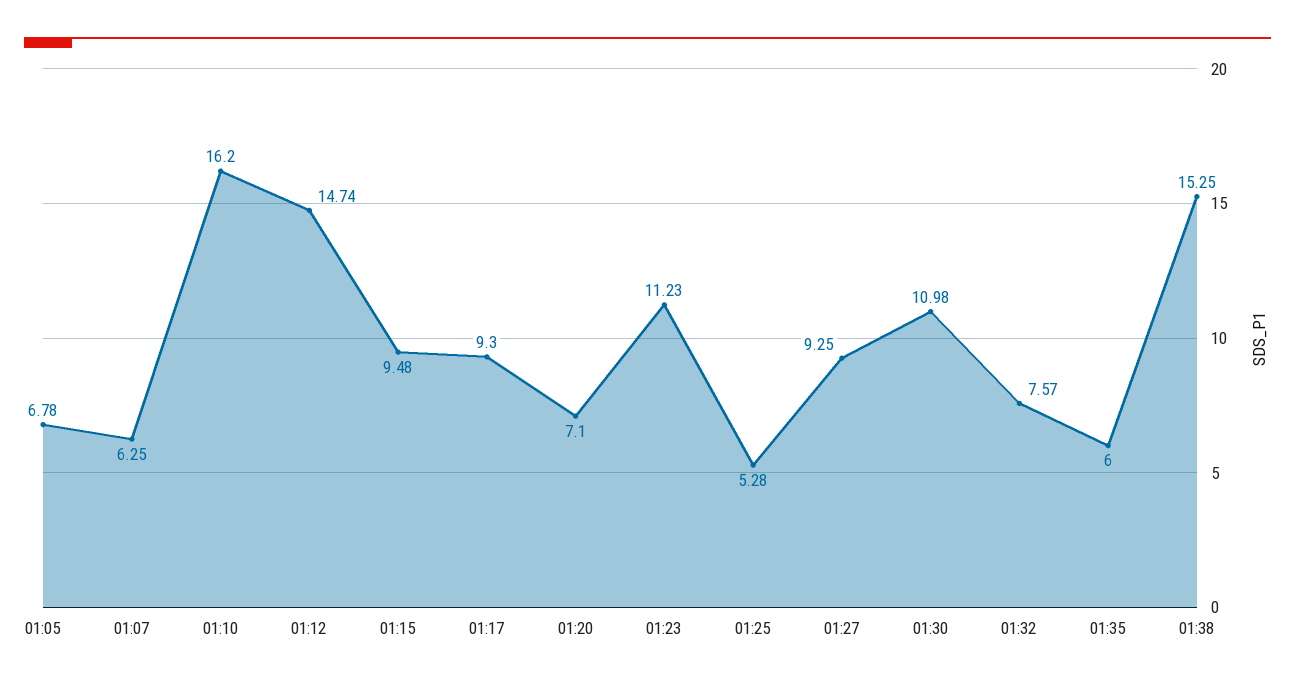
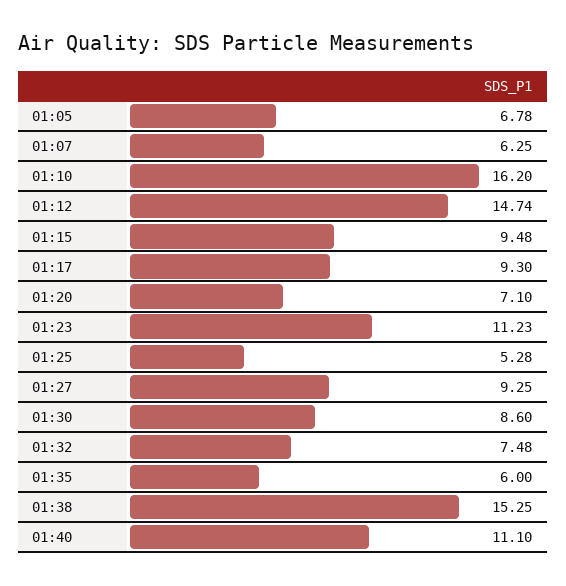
01:30: 10.98 -> 8.6
01:32: 7.57 -> 7.48
01:40: none -> 11.1

